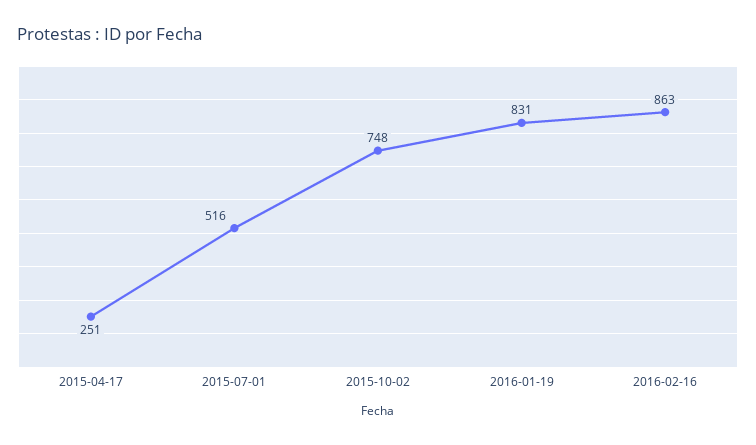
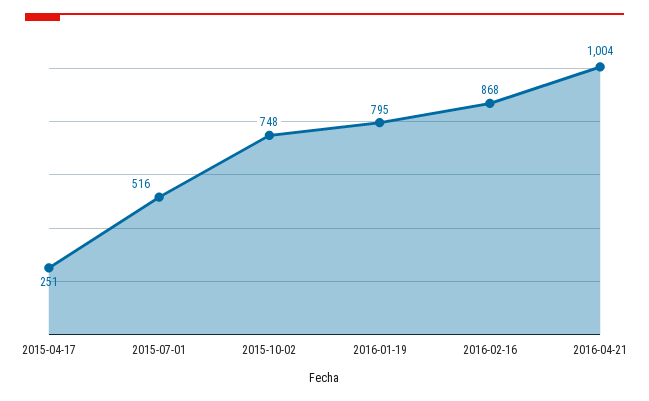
2016-01-19: 831 -> 795
2016-02-16: 863 -> 868
2016-04-21: none -> 1004

